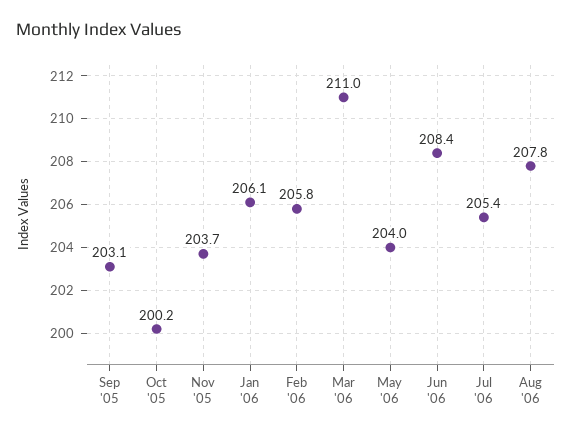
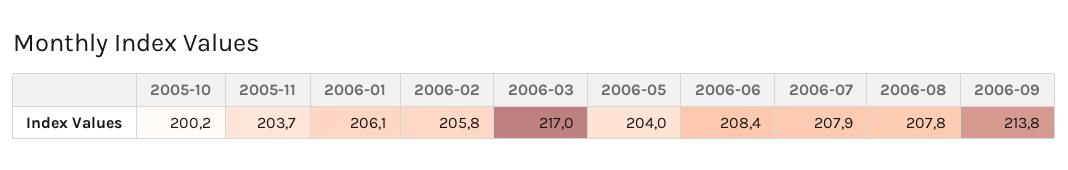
Sep '05: 203.1 -> none
Mar '06: 211 -> 217
Jul '06: 205.4 -> 207.9
2006-09: none -> 213.8

